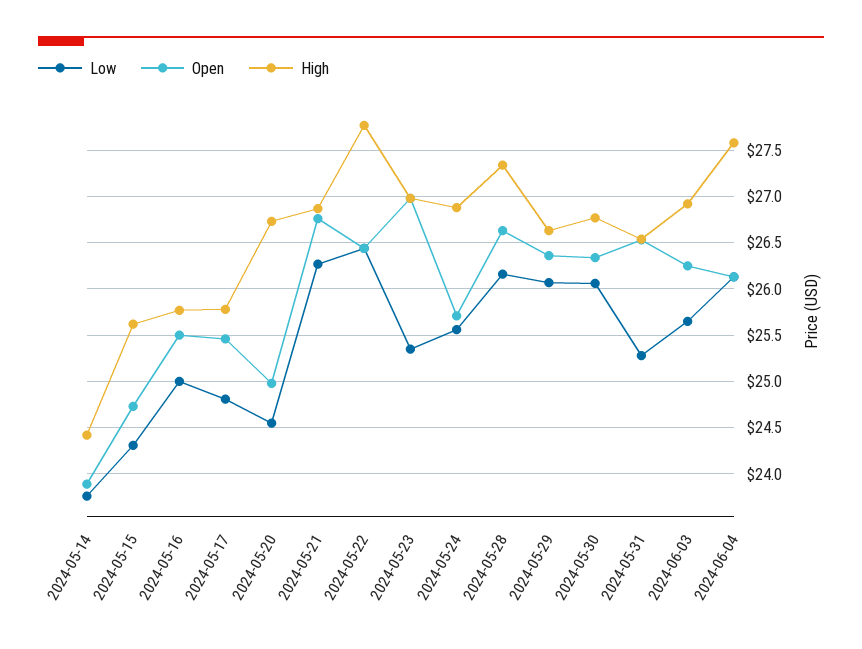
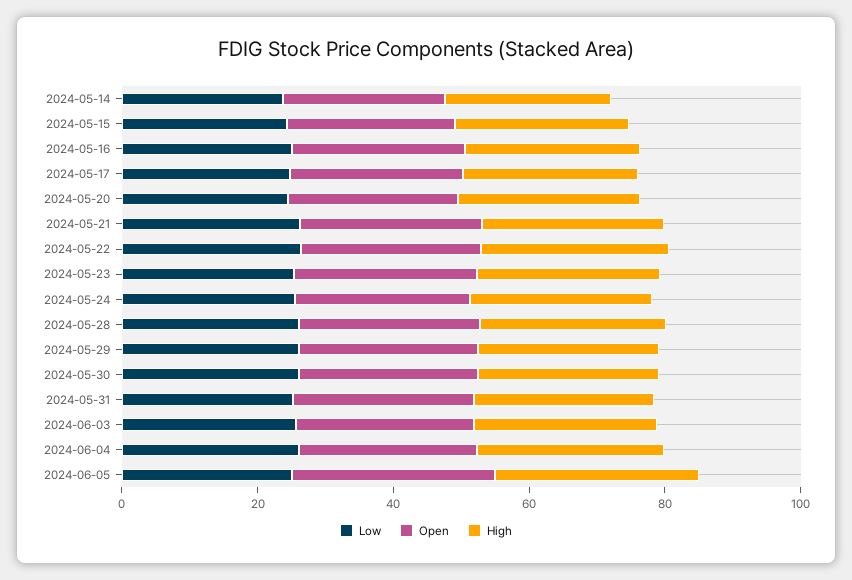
Low, 2024-06-05: none -> 25
Open, 2024-06-05: none -> 30
High, 2024-06-05: none -> 30

